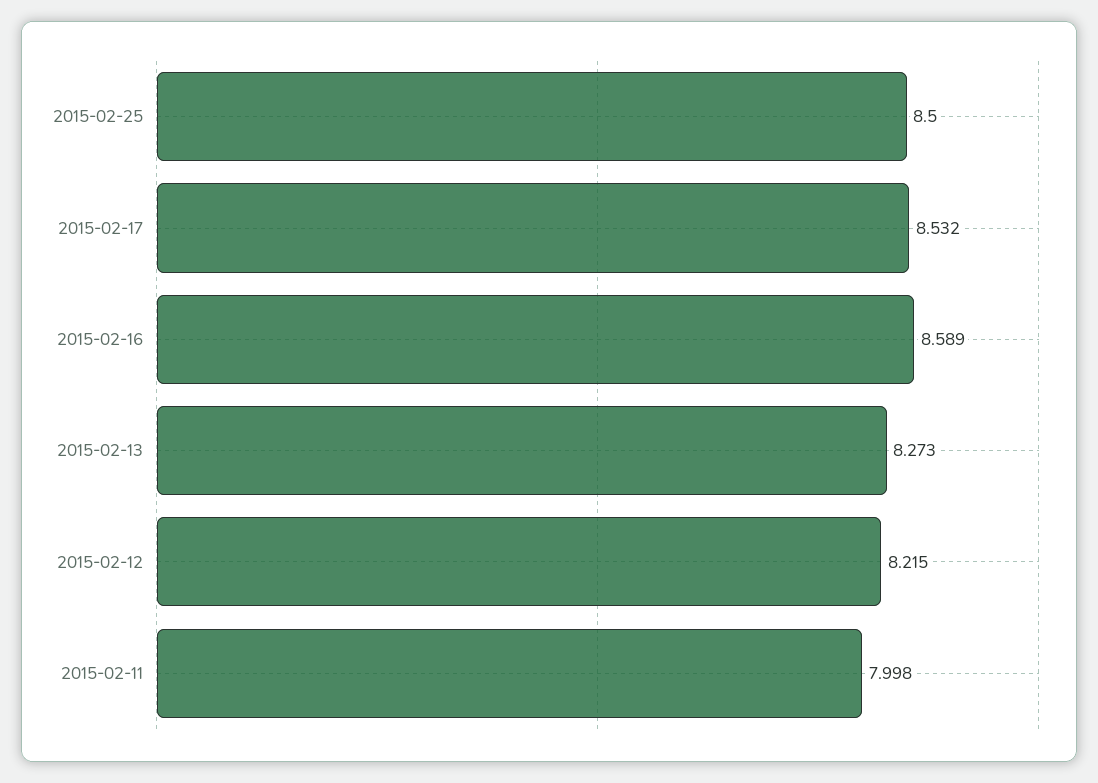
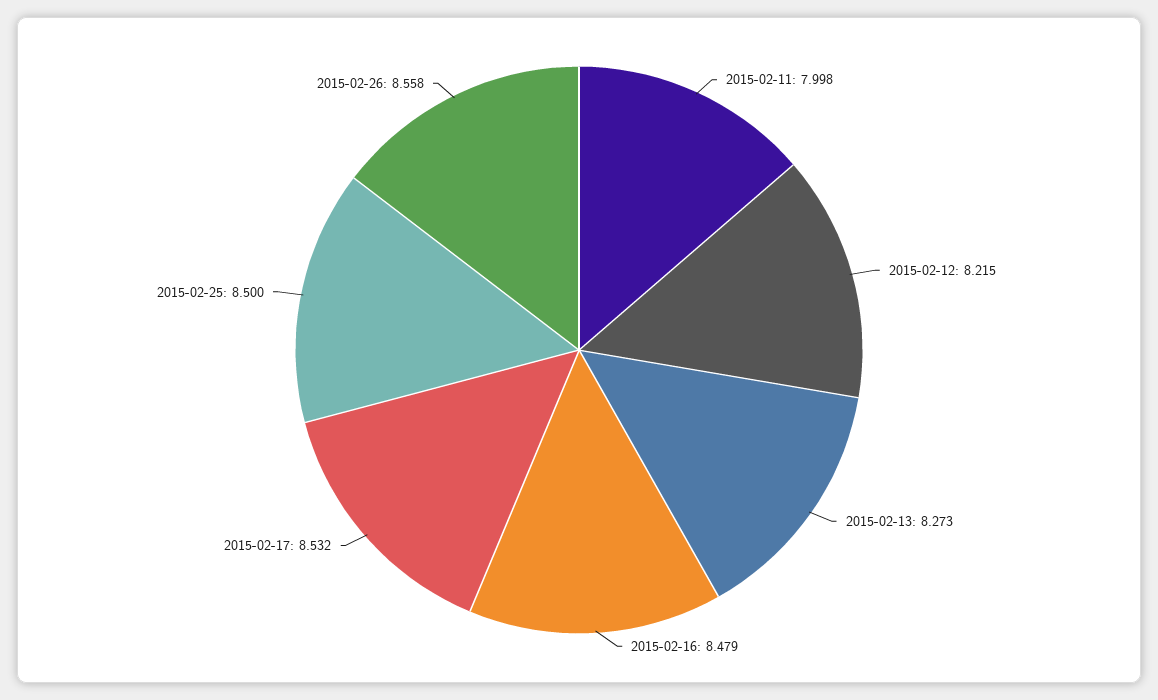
2015-02-16: 8.589 -> 8.479
2015-02-26: none -> 8.558

